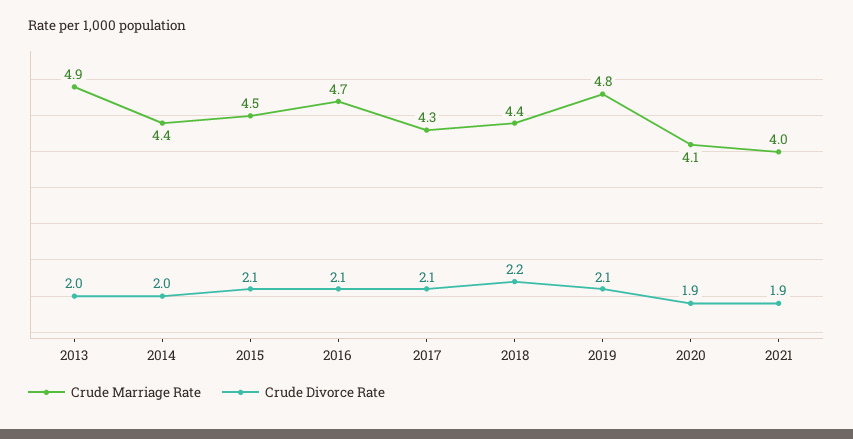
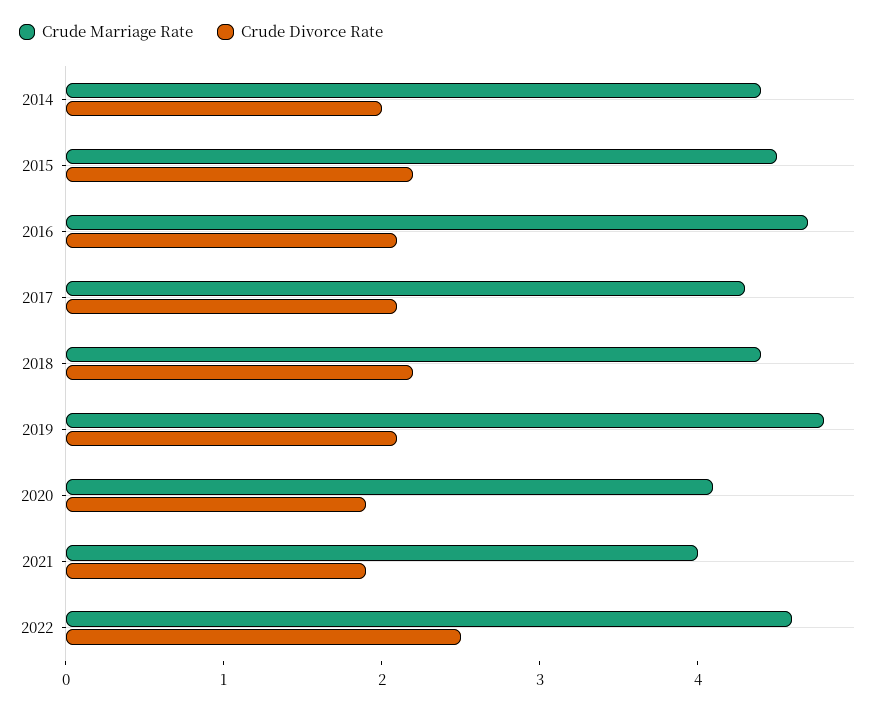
Crude Marriage Rate, 2013: 4.9 -> none
Crude Divorce Rate, 2013: 2 -> none
Crude Divorce Rate, 2015: 2.1 -> 2.2
Crude Marriage Rate, 2022: none -> 4.6
Crude Divorce Rate, 2022: none -> 2.5

